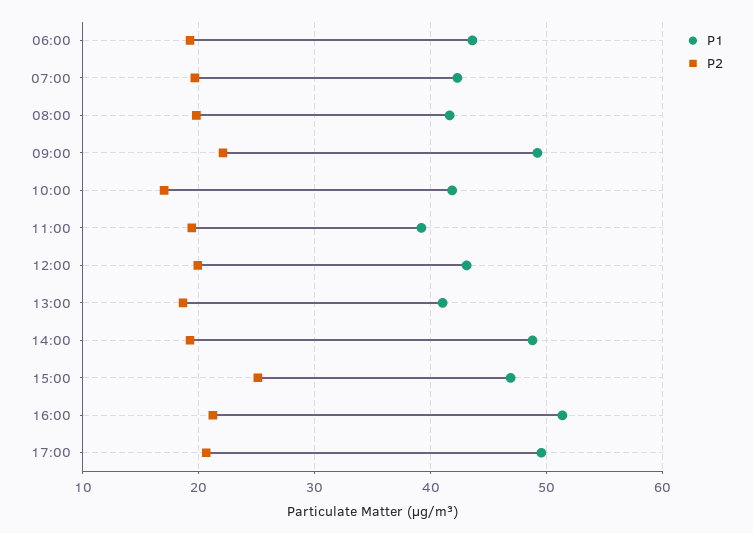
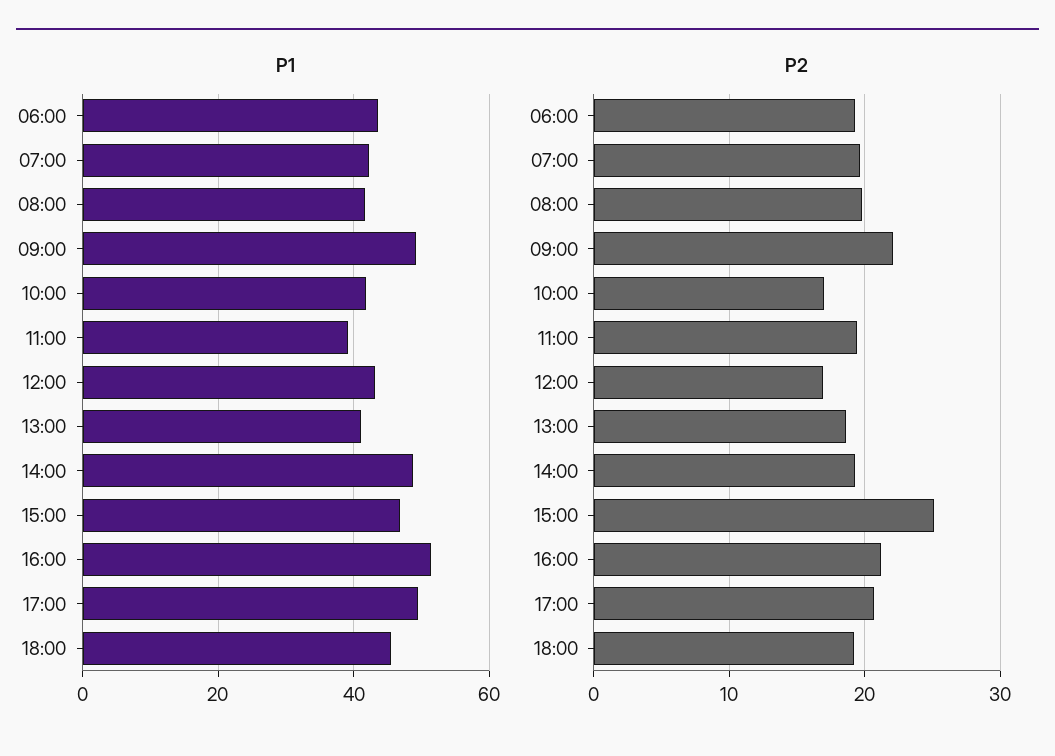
P2, 12:00: 20 -> 17
P1, 18:00: none -> 46
P2, 18:00: none -> 19

